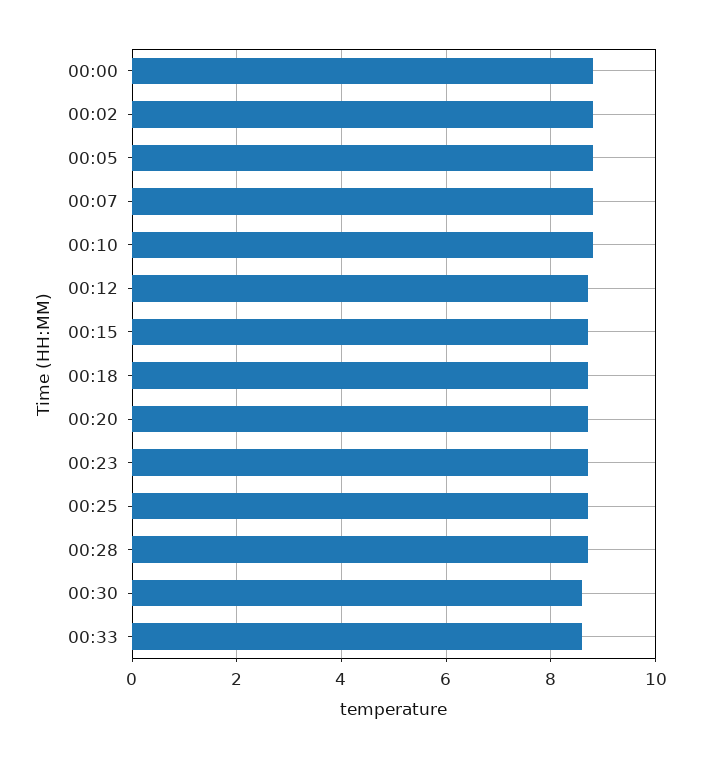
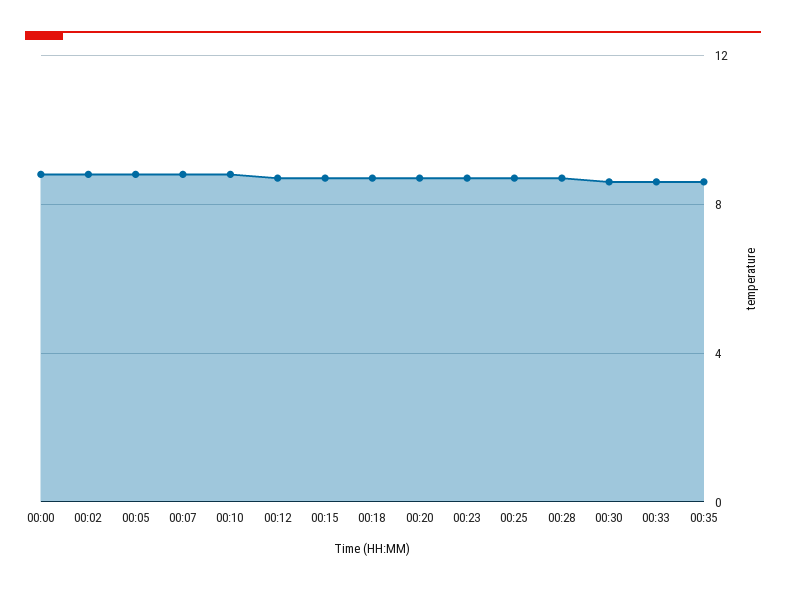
00:35: none -> 8.5

